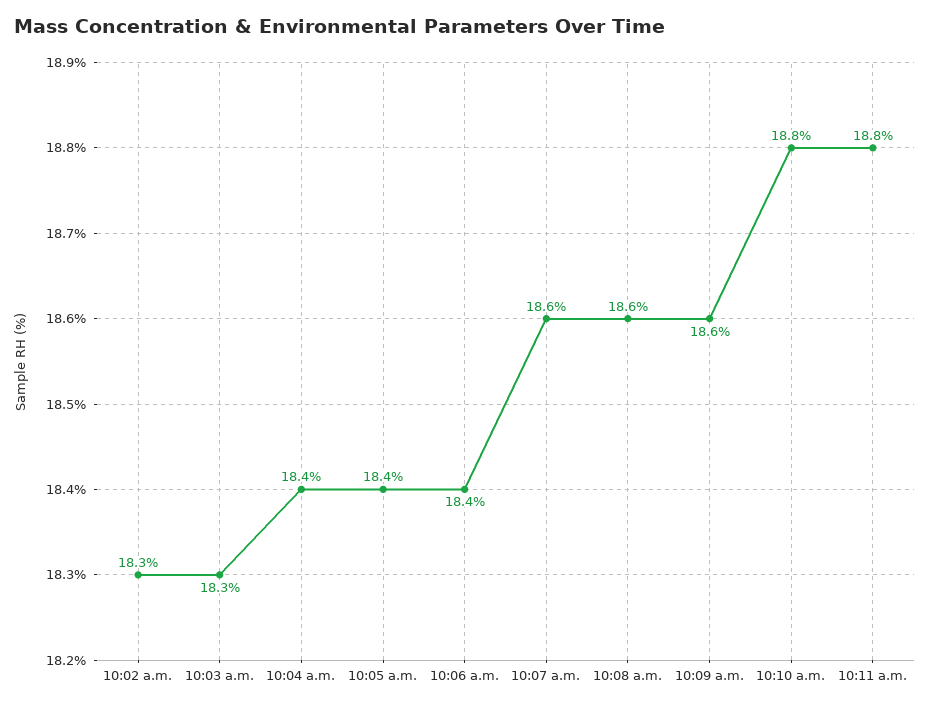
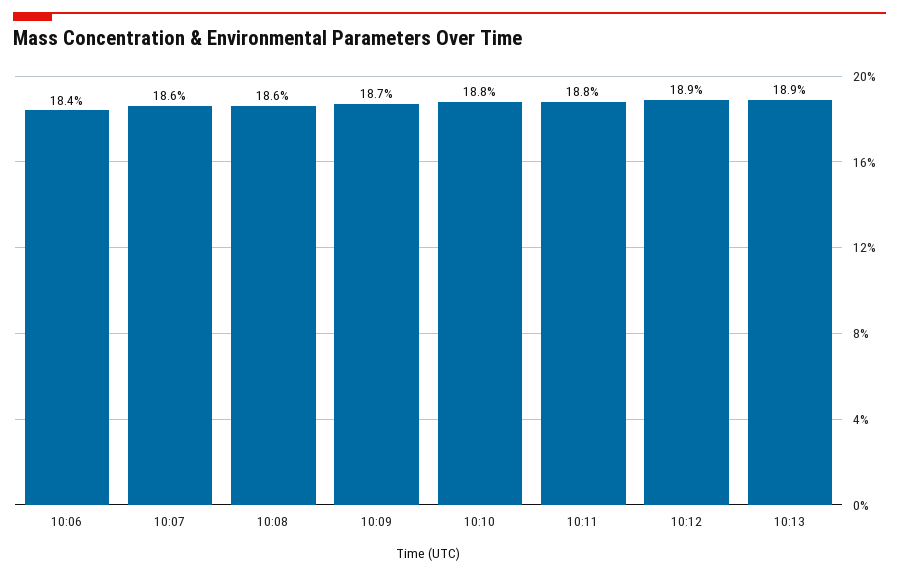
10:02 a.m.: 18.3 -> none
10:03 a.m.: 18.3 -> none
10:04 a.m.: 18.4 -> none
10:05 a.m.: 18.4 -> none
10:09 a.m.: 18.6 -> 18.7
10:12: none -> 18.9
10:13: none -> 18.9

